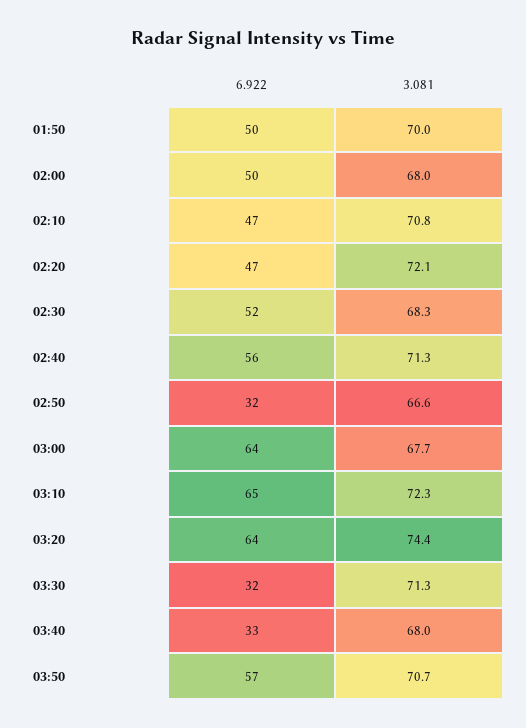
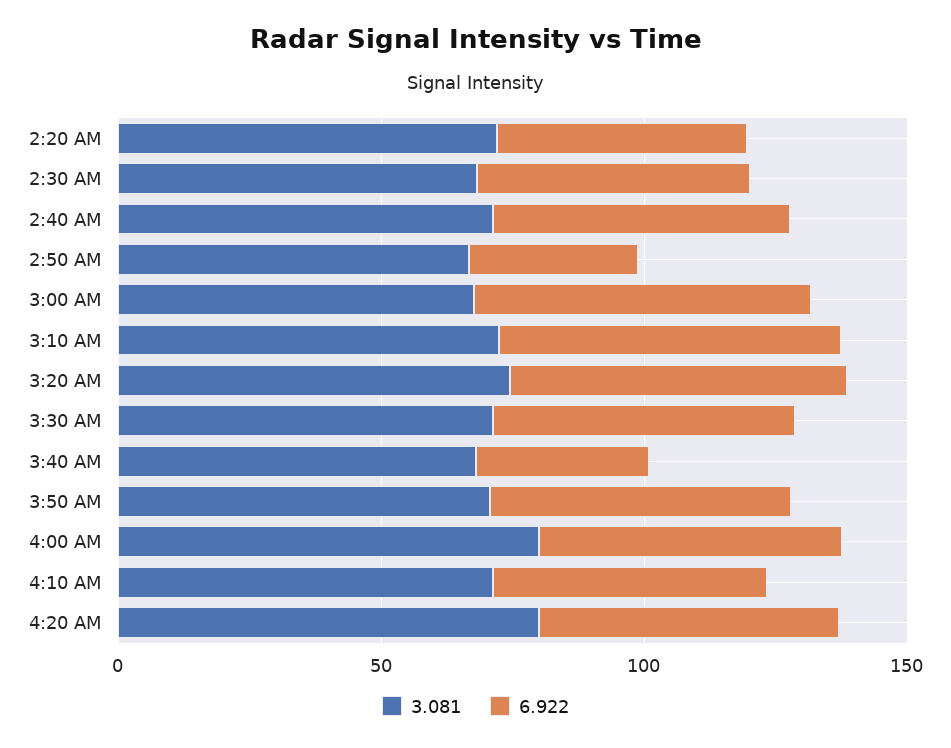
6.922, 01:50: 50 -> none
3.081, 01:50: 70 -> none
6.922, 02:00: 50 -> none
3.081, 02:00: 68 -> none
6.922, 02:10: 47 -> none
3.081, 02:10: 70.8 -> none
6.922, 03:30: 32 -> 60
3.081, 4:00 AM: none -> 80
6.922, 4:00 AM: none -> 60
3.081, 4:10 AM: none -> 70
6.922, 4:10 AM: none -> 50
3.081, 4:20 AM: none -> 80
6.922, 4:20 AM: none -> 60

